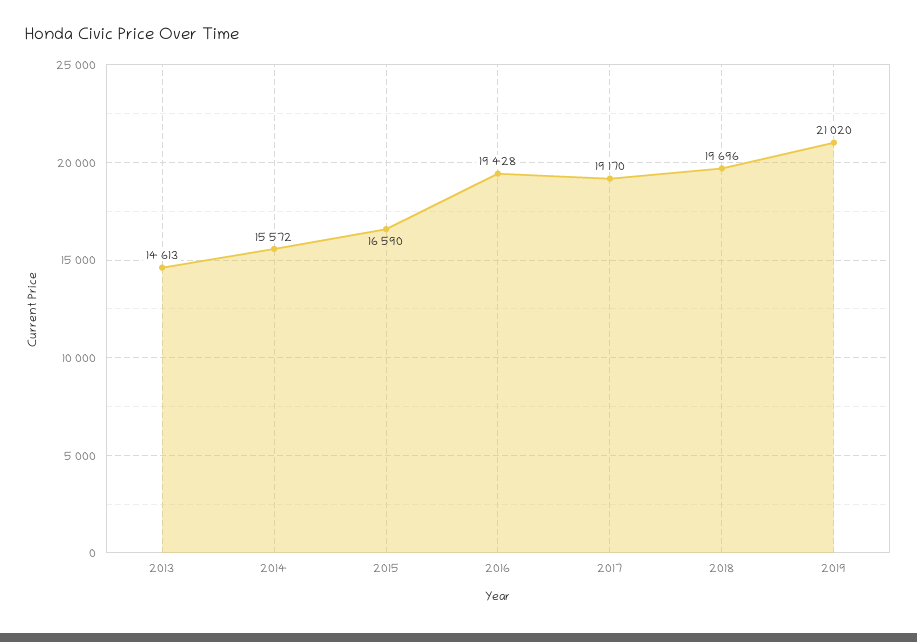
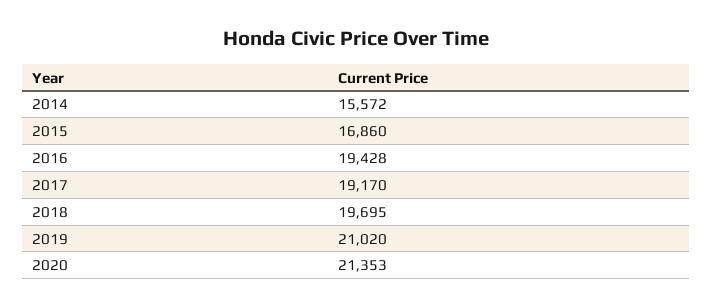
2013: 14613 -> none
2015: 16590 -> 16860
2018: 19696 -> 19695
2020: none -> 21353

